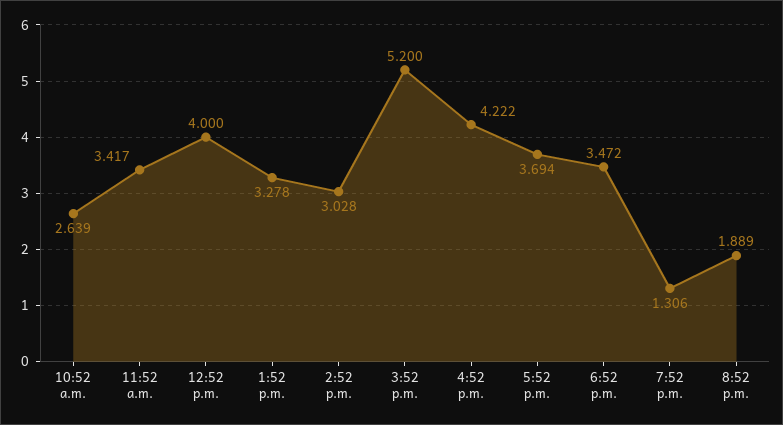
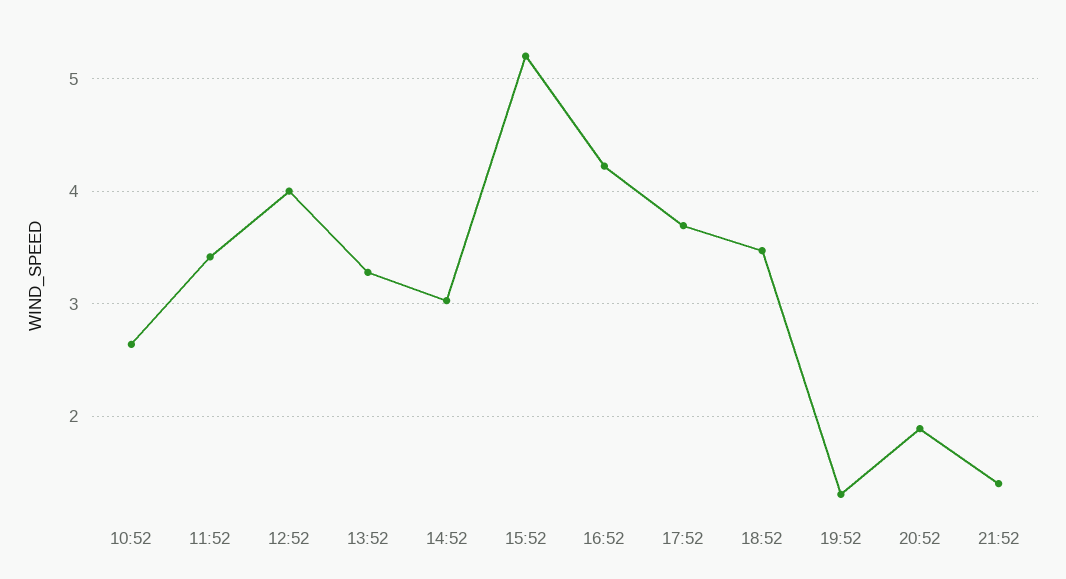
21:52: none -> 1.4

